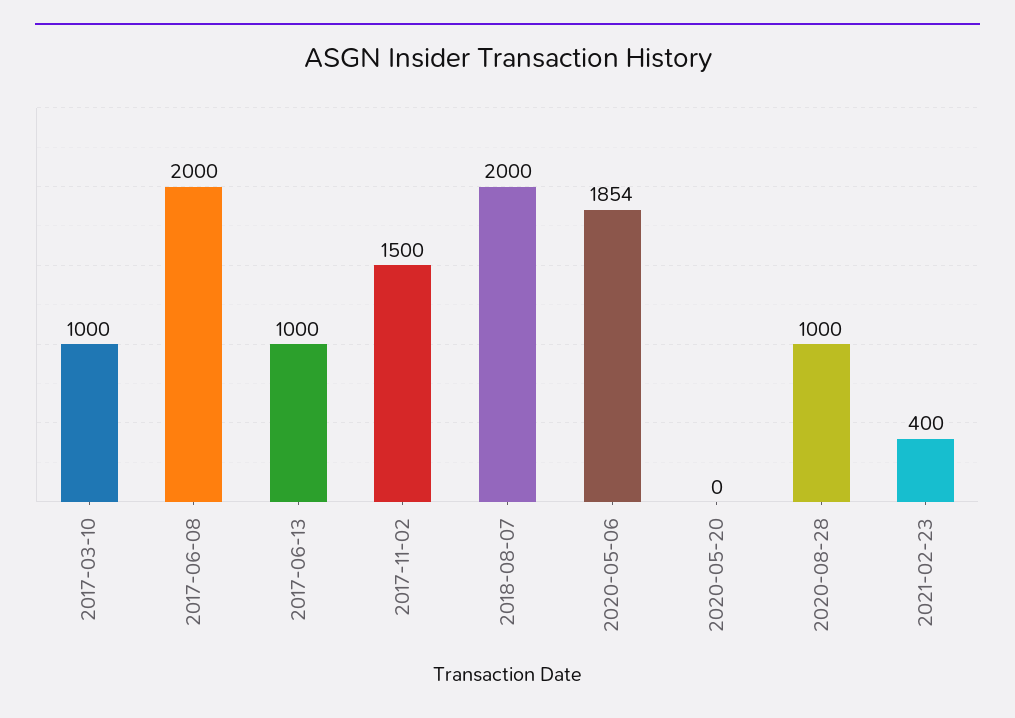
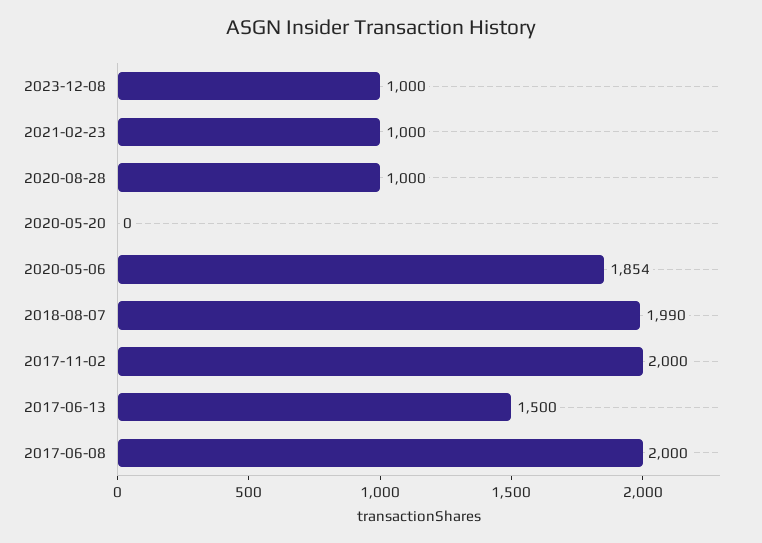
2017-03-10: 1000 -> none
2017-06-13: 1000 -> 1500
2017-11-02: 1500 -> 2000
2018-08-07: 2000 -> 1990
2021-02-23: 400 -> 1000
2023-12-08: none -> 1000

